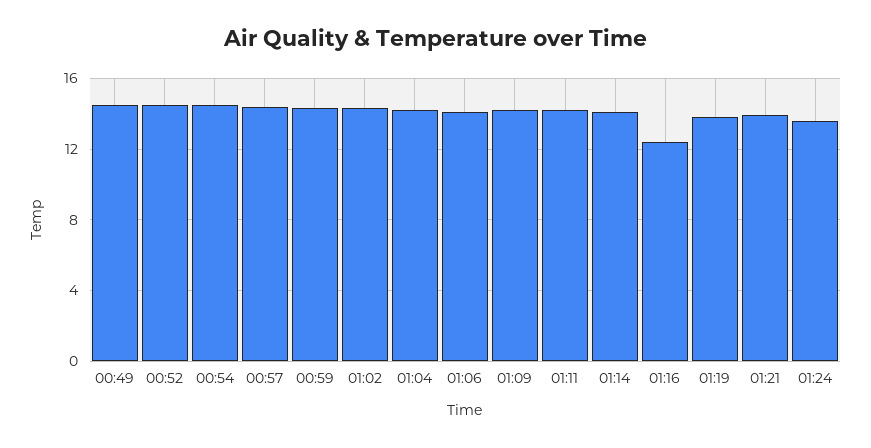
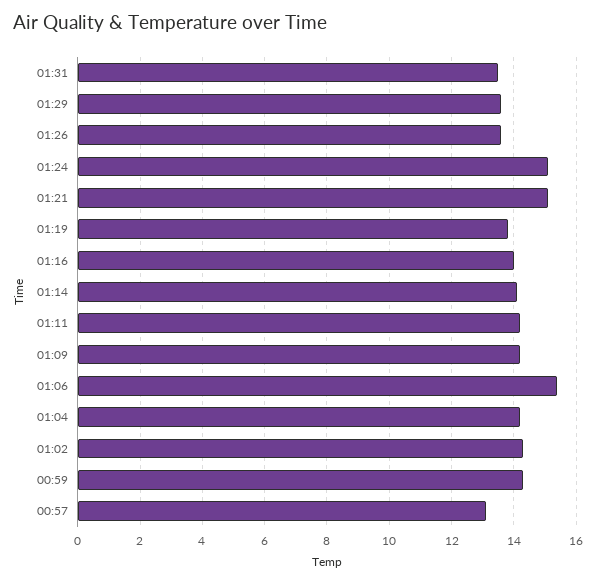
00:49: 14.5 -> none
00:52: 14.5 -> none
00:54: 14.5 -> none
00:57: 14.5 -> 13
01:06: 14 -> 15.5
01:16: 12.5 -> 14
01:21: 14 -> 15
01:24: 13.5 -> 15
01:31: none -> 13.5
01:29: none -> 13.5
01:26: none -> 13.5

